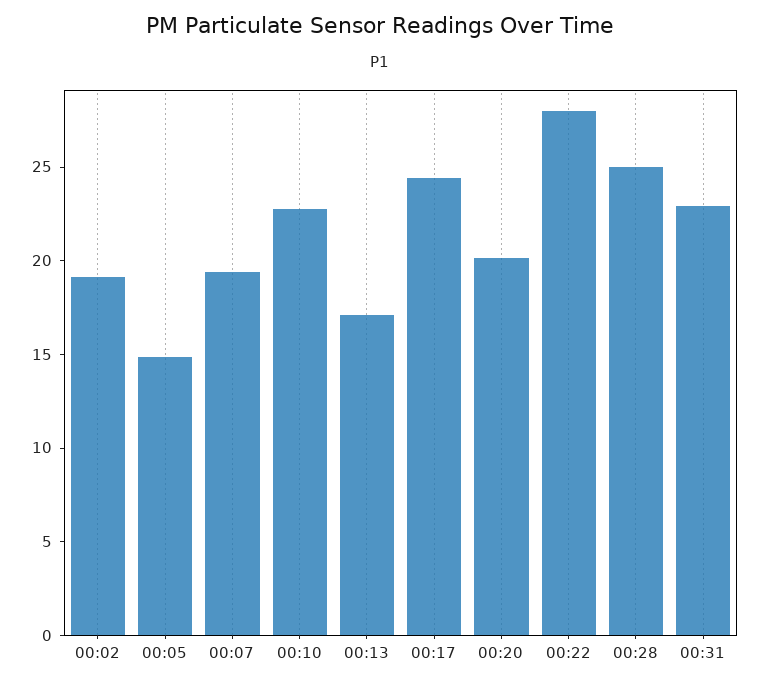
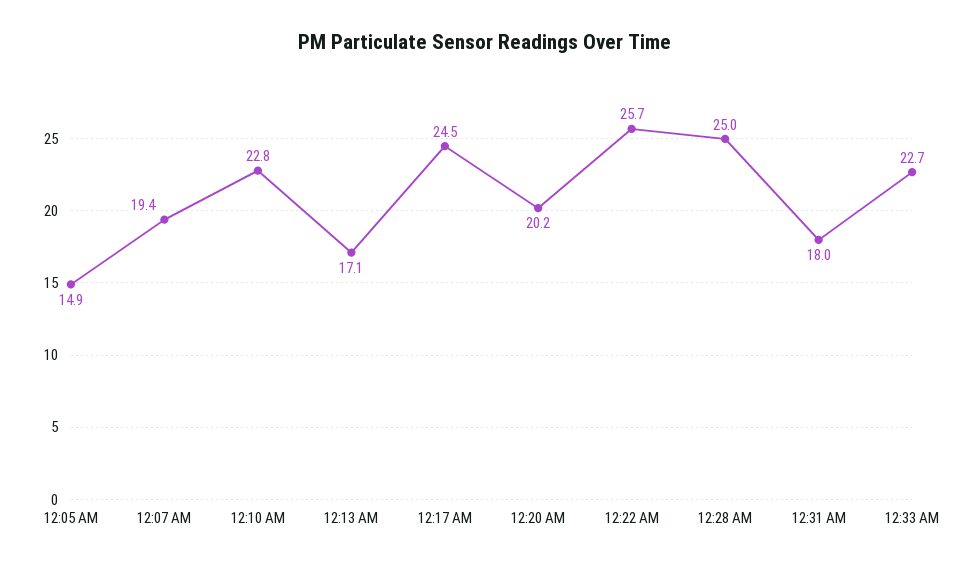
00:02: 19 -> none
00:22: 28 -> 25.7
00:31: 23 -> 18
12:33 AM: none -> 22.7

